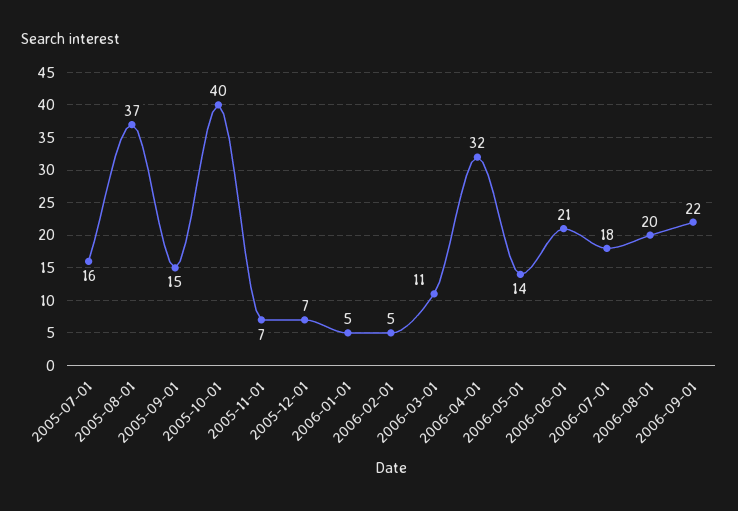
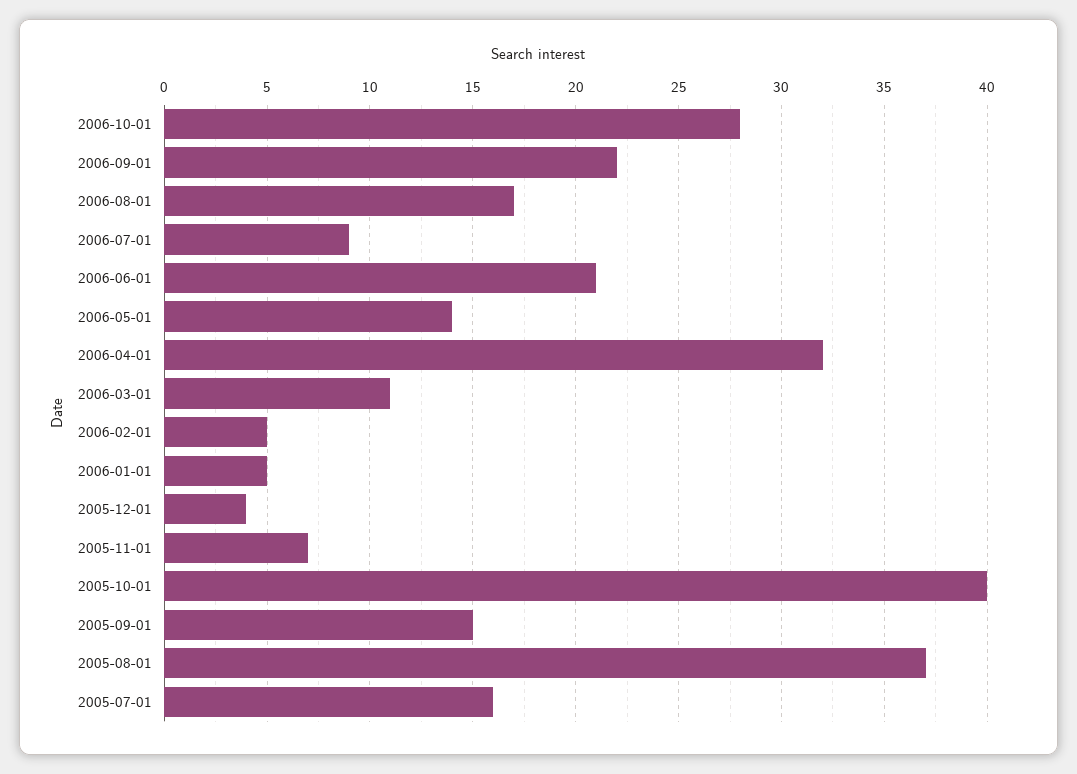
2005-12-01: 7 -> 4
2006-07-01: 18 -> 9
2006-08-01: 20 -> 17
2006-10-01: none -> 28

